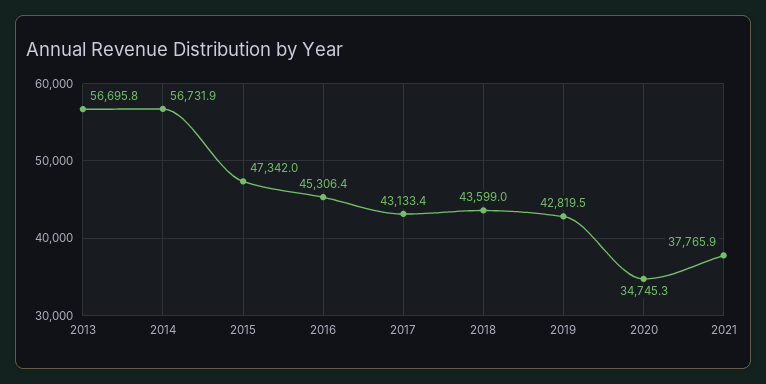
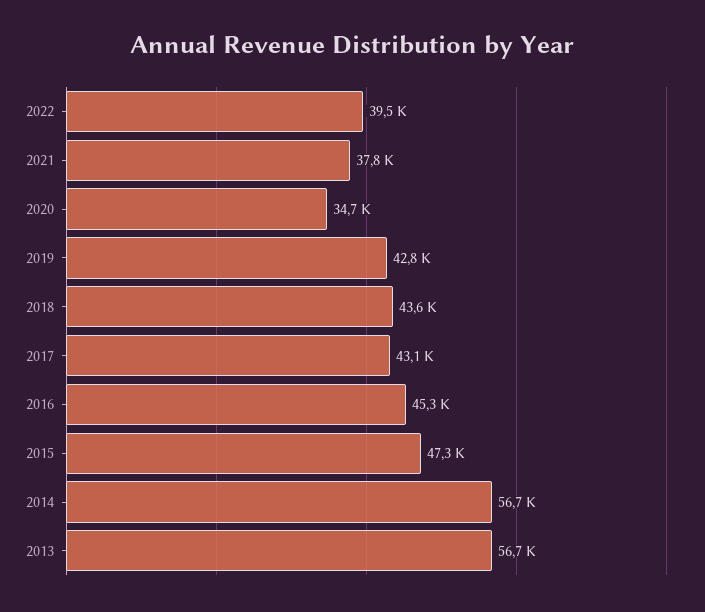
2022: none -> 39500

